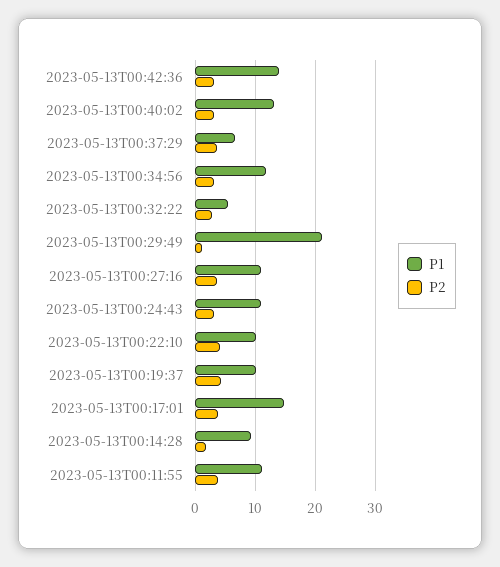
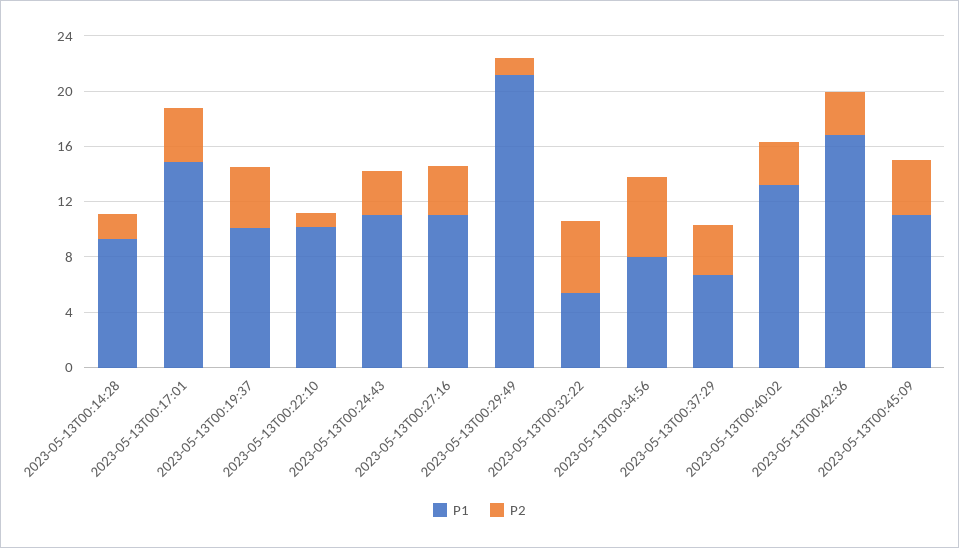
P1, 2023-05-13T00:42:36: 14 -> 17
P1, 2023-05-13T00:34:56: 12 -> 8
P2, 2023-05-13T00:34:56: 3 -> 6
P2, 2023-05-13T00:32:22: 3 -> 5
P2, 2023-05-13T00:22:10: 4 -> 1
P1, 2023-05-13T00:11:55: 11 -> none
P2, 2023-05-13T00:11:55: 4 -> none
P1, 2023-05-13T00:45:09: none -> 11
P2, 2023-05-13T00:45:09: none -> 4

